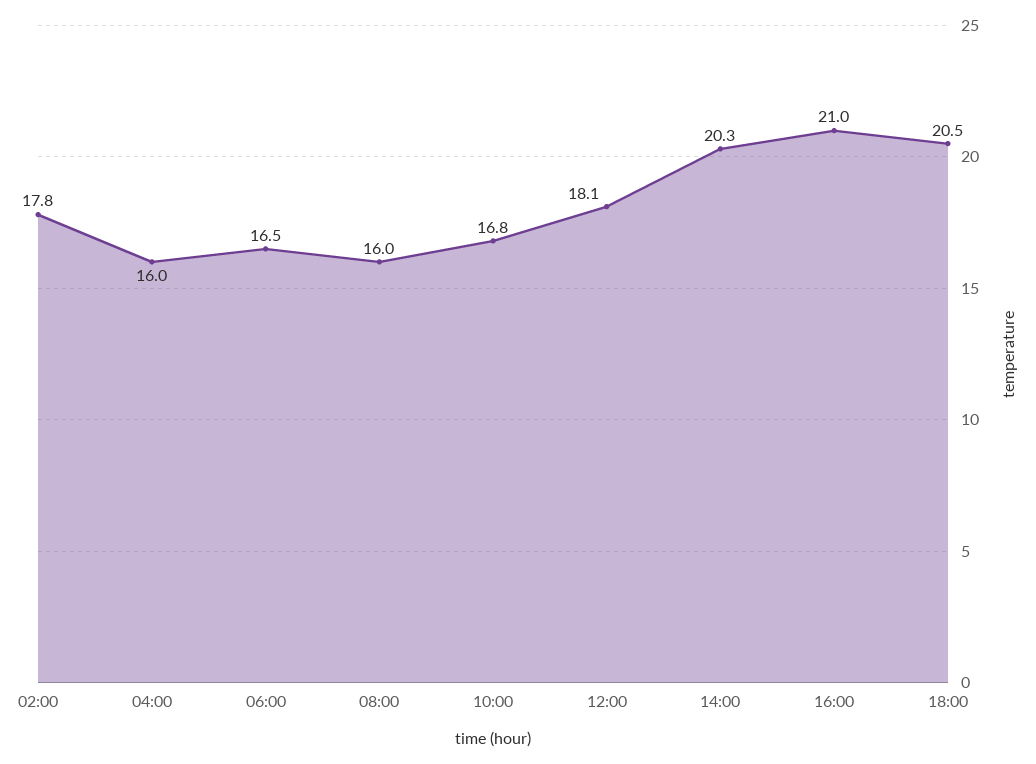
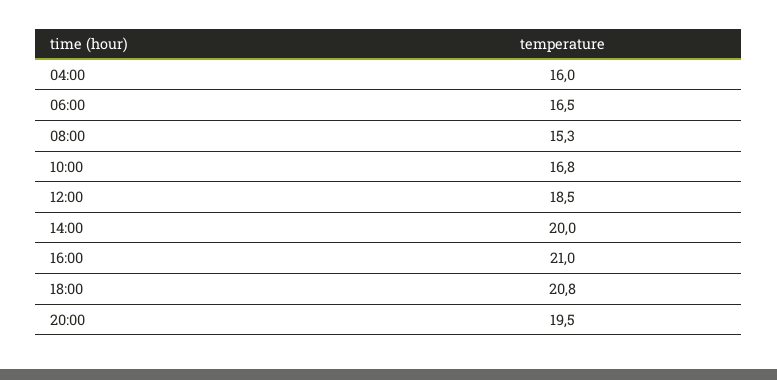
02:00: 17.8 -> none
08:00: 16 -> 15.3
12:00: 18.1 -> 18.5
14:00: 20.3 -> 20
18:00: 20.5 -> 20.8
20:00: none -> 19.5

